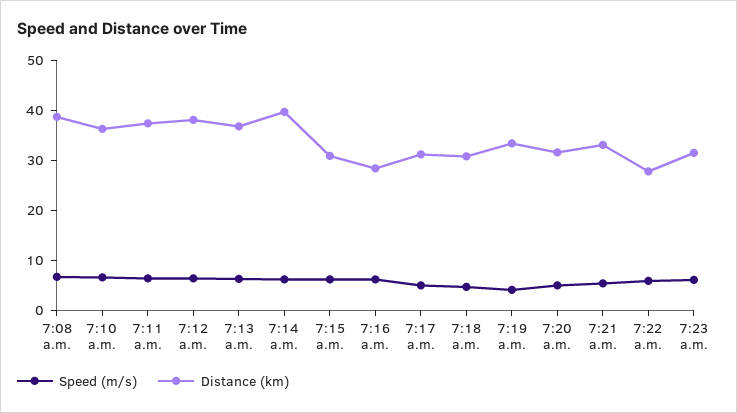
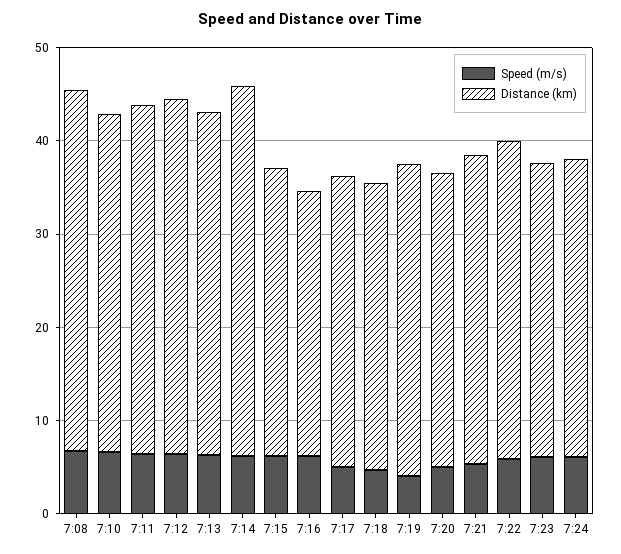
Distance (km), 7:22 a.m.: 28 -> 34
Speed (m/s), 7:24: none -> 6
Distance (km), 7:24: none -> 32

